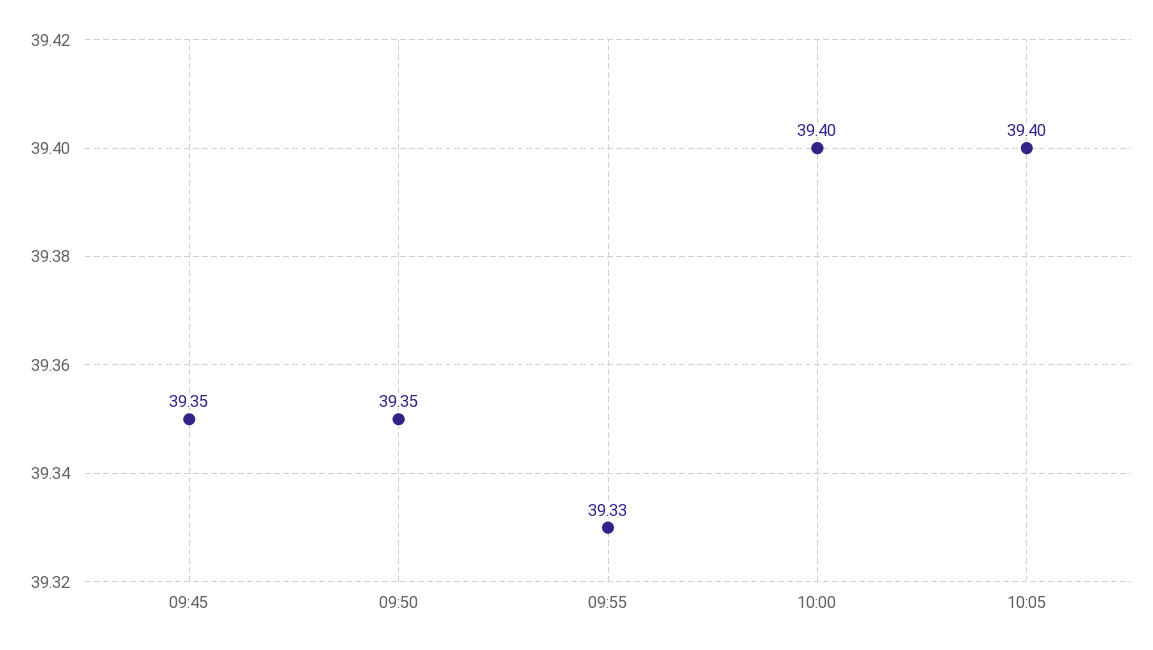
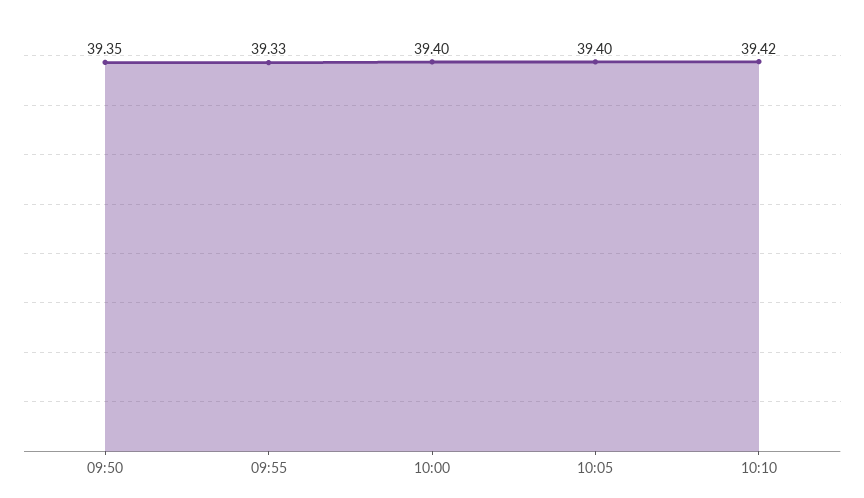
09:45: 39.35 -> none
10:10: none -> 39.42

